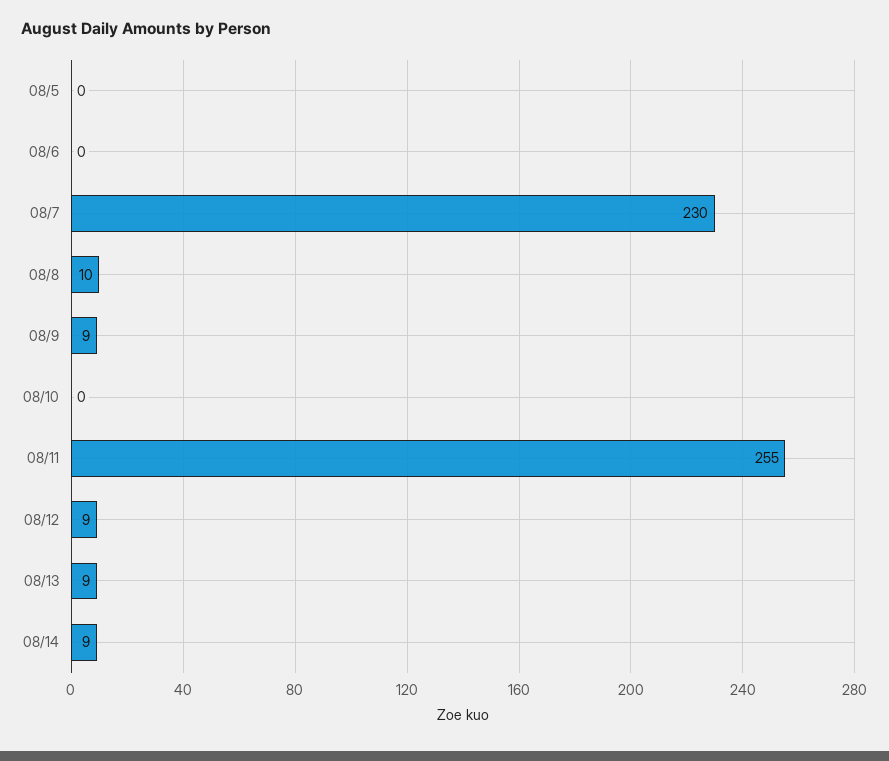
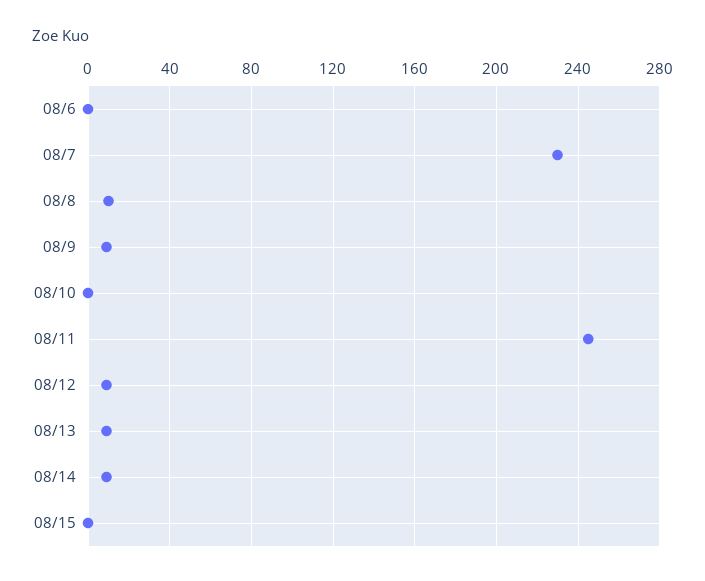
08/5: 0 -> none
08/11: 255 -> 245
08/15: none -> 0

